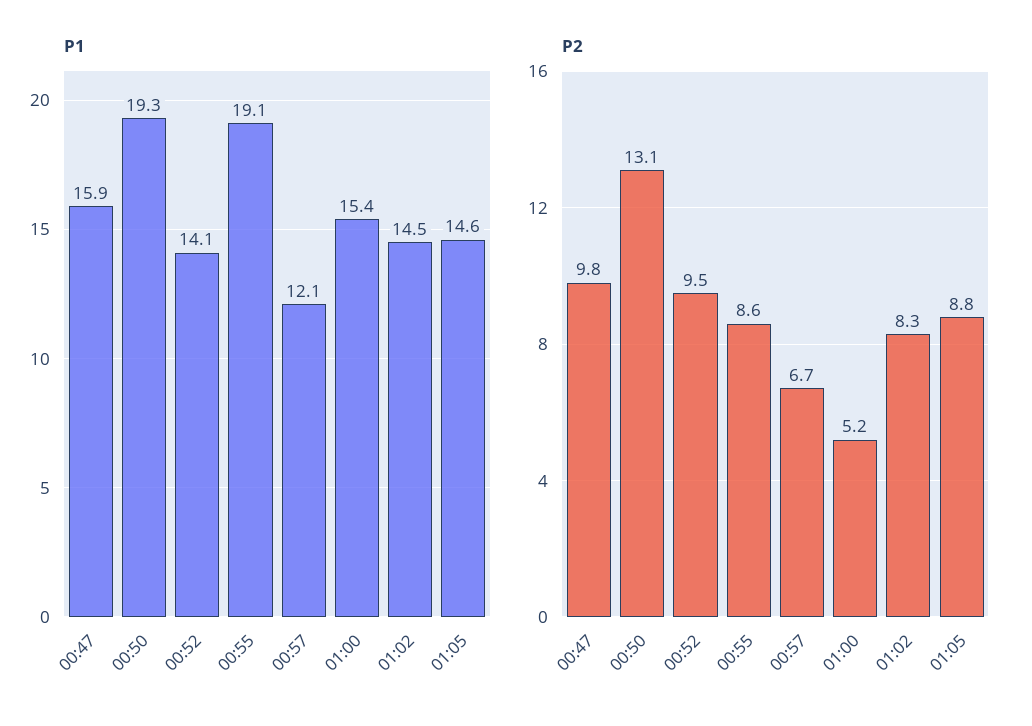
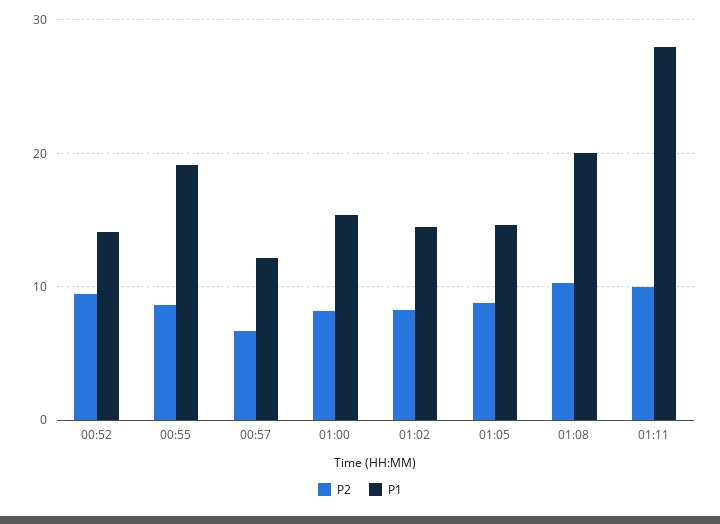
P1, 00:47: 15.9 -> none
P1, 00:50: 19.3 -> none
P2, 00:47: 9.8 -> none
P2, 00:50: 13.1 -> none
P2, 01:00: 5.2 -> 8
P2, 01:08: none -> 10
P1, 01:08: none -> 20
P2, 01:11: none -> 10
P1, 01:11: none -> 28

